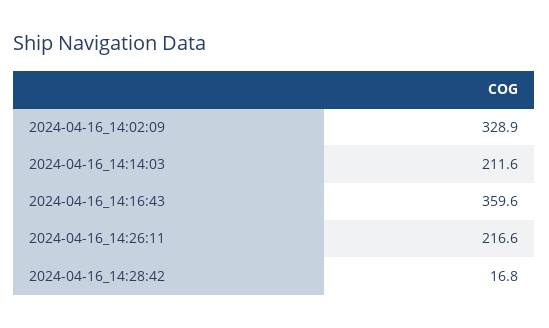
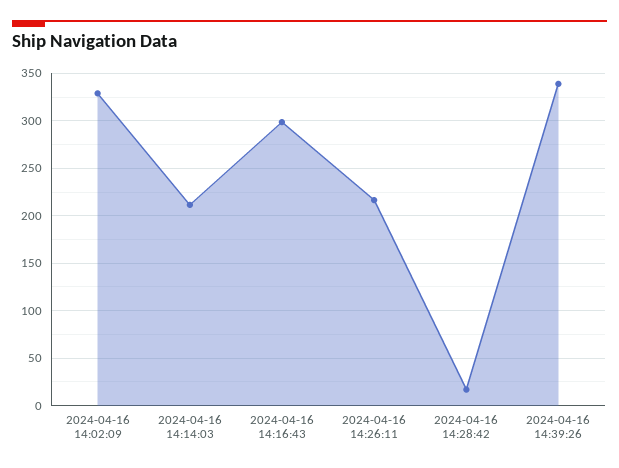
2024-04-16_14:16:43: 359.6 -> 300
2024-04-16 14:39:26: none -> 340

